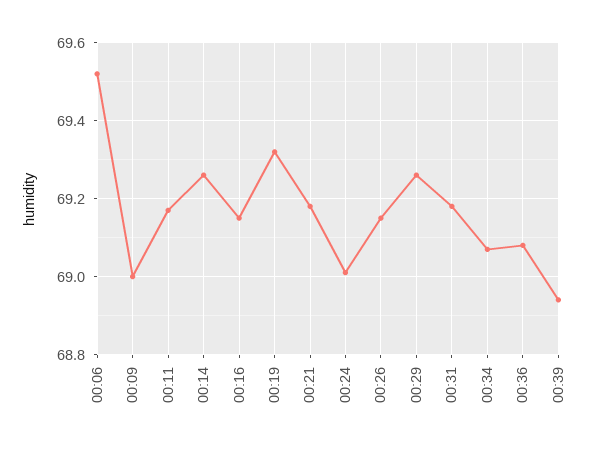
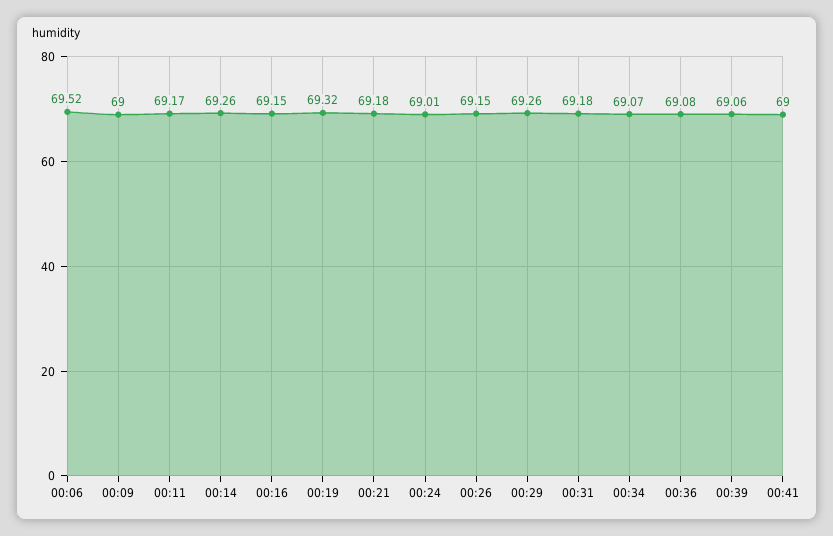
00:39: 68.95 -> 69.06
00:41: none -> 69

